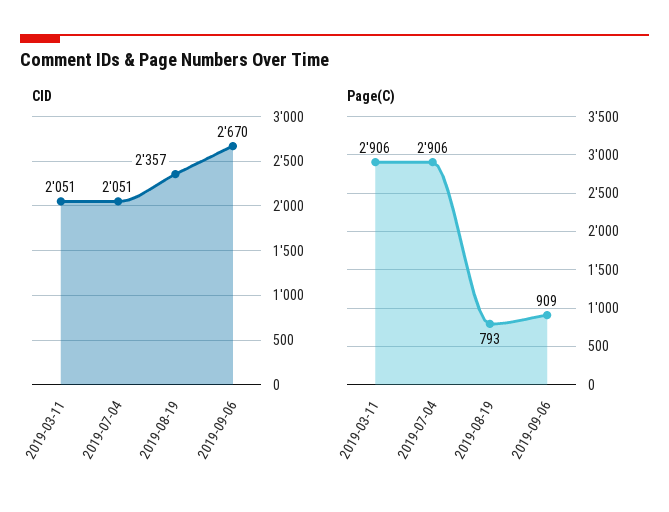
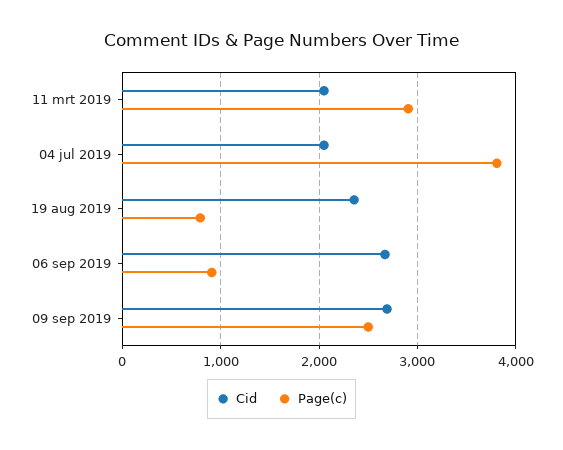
Page(C), 2019-07-04: 2906 -> 3800
CID, 09 sep 2019: none -> 2700
Page(C), 09 sep 2019: none -> 2500

